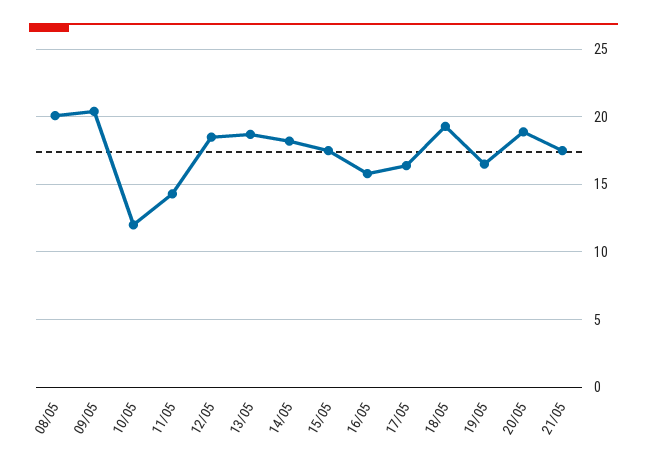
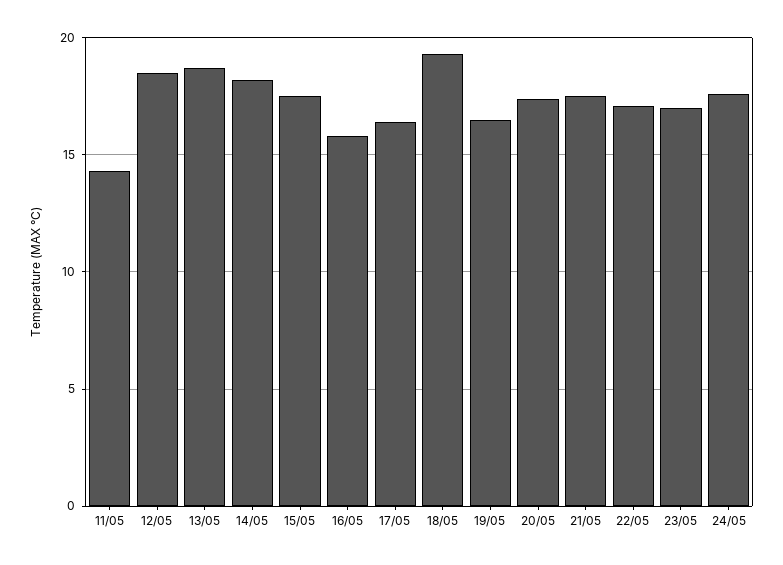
08/05: 20 -> none
09/05: 20.5 -> none
10/05: 12 -> none
20/05: 19 -> 17.5
22/05: none -> 17
23/05: none -> 17
24/05: none -> 17.5

